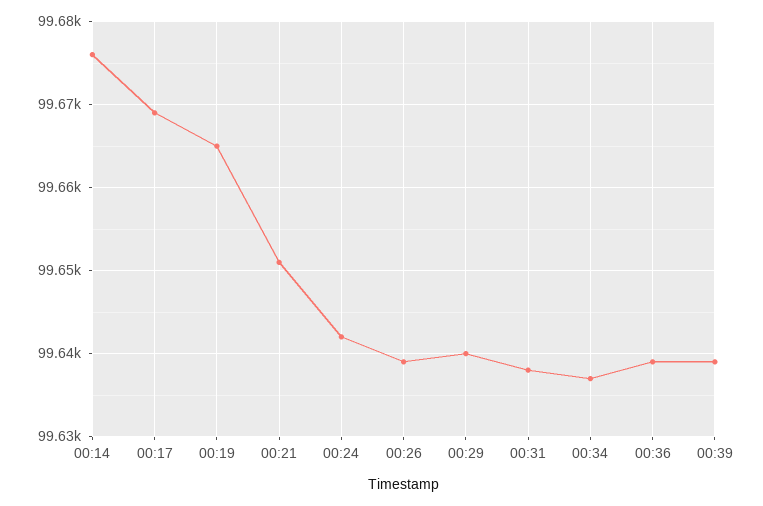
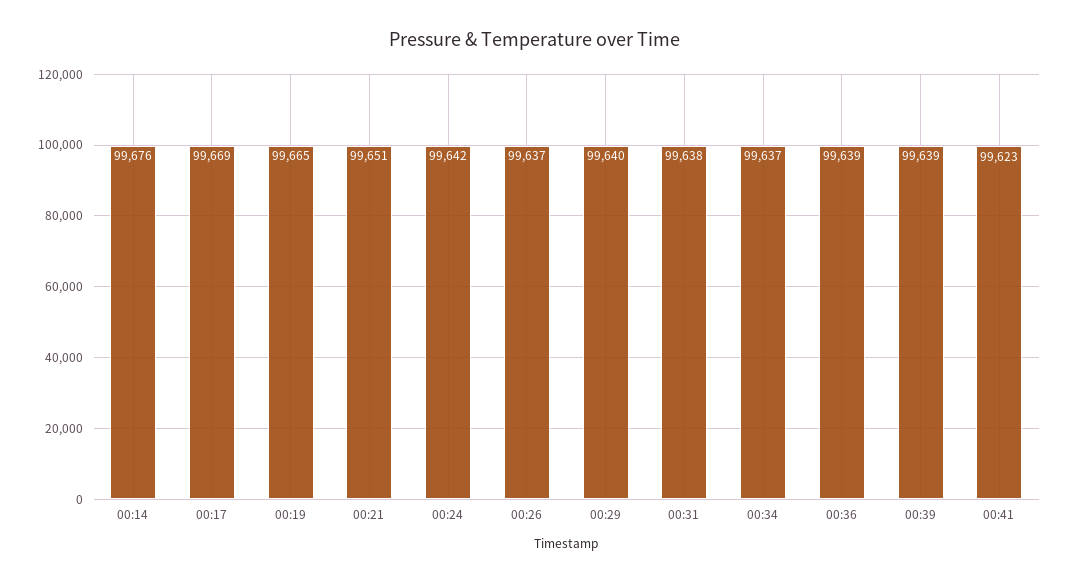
00:26: 99639 -> 99637
00:41: none -> 99623

